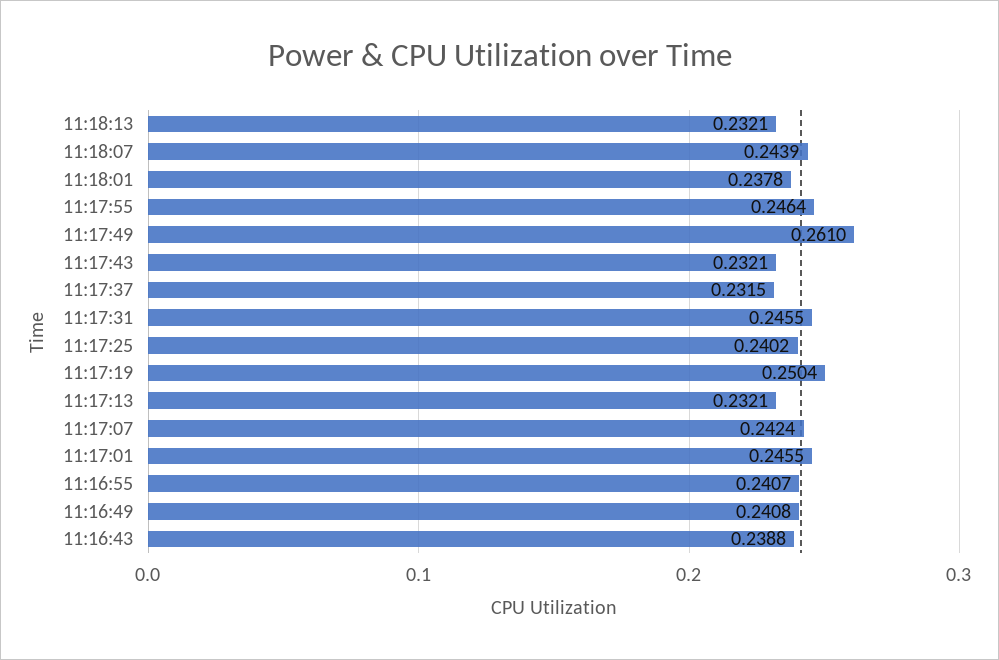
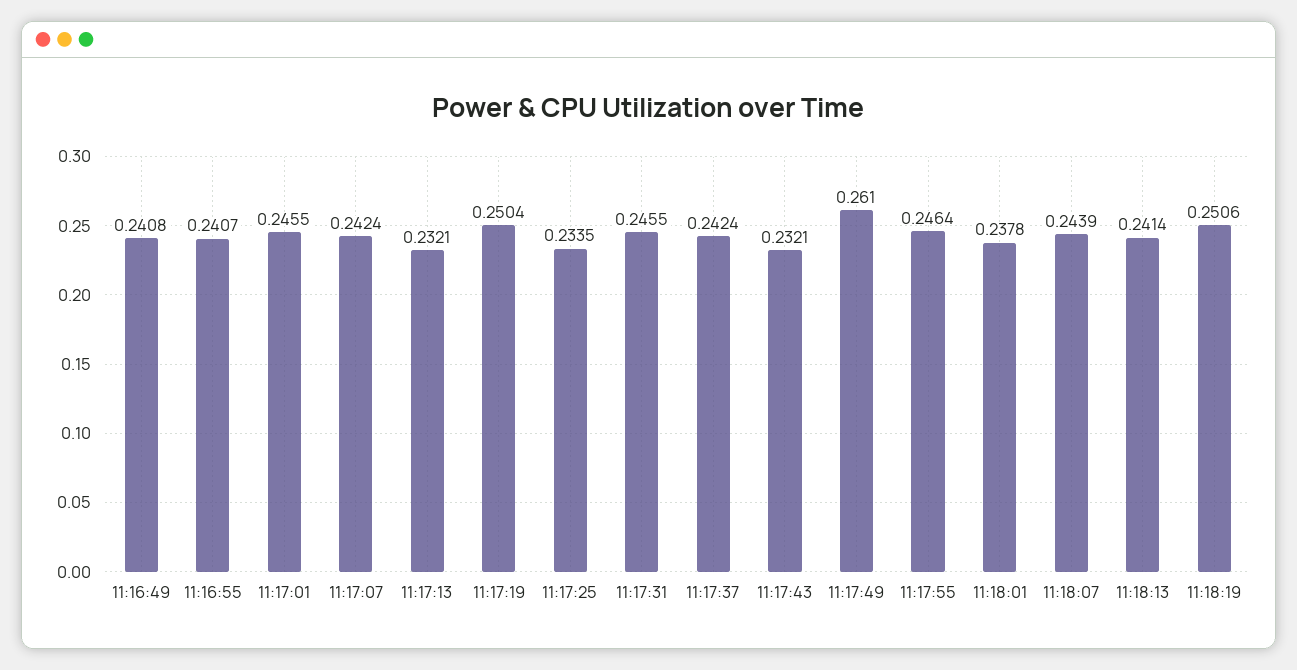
11:18:13: 0.2321 -> 0.2414
11:17:37: 0.2315 -> 0.2424
11:17:25: 0.2402 -> 0.2335
11:16:43: 0.2388 -> none
11:18:19: none -> 0.2506

